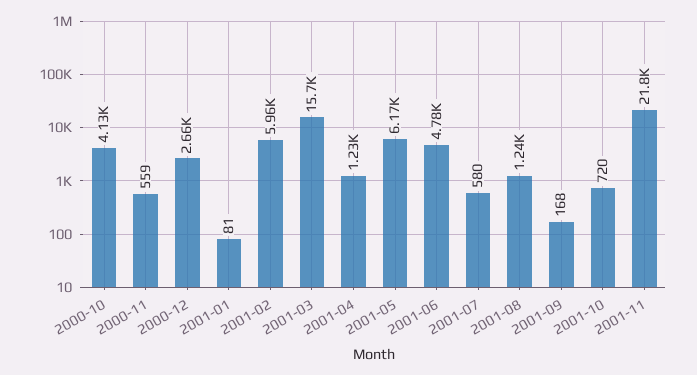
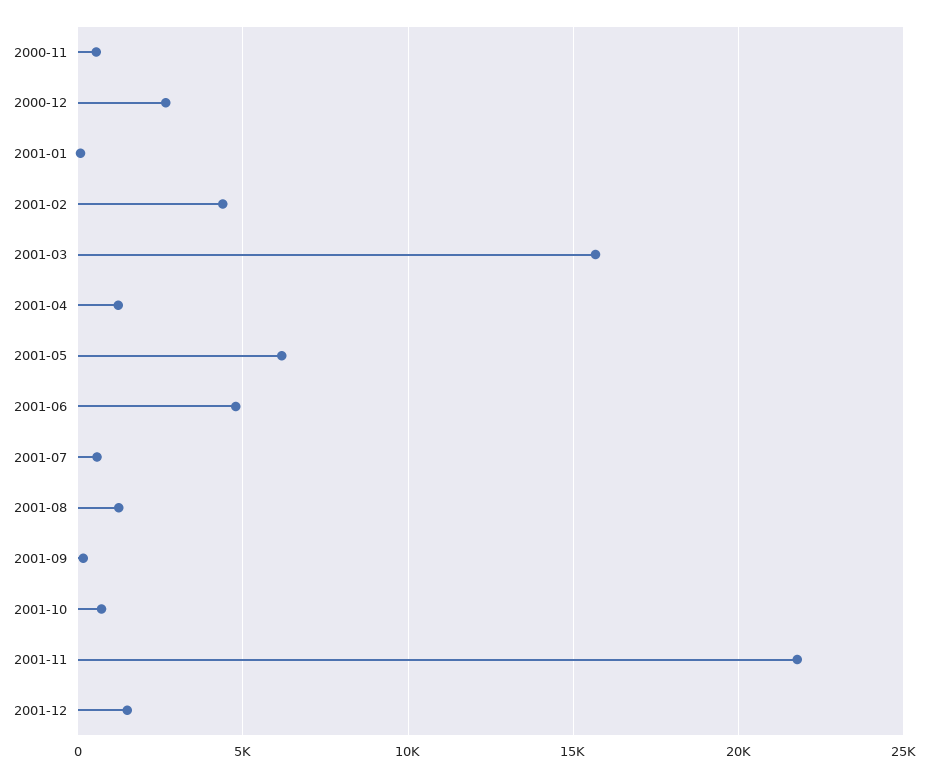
2000-10: 4130 -> none
2001-02: 5960 -> 4500
2001-12: none -> 1500

